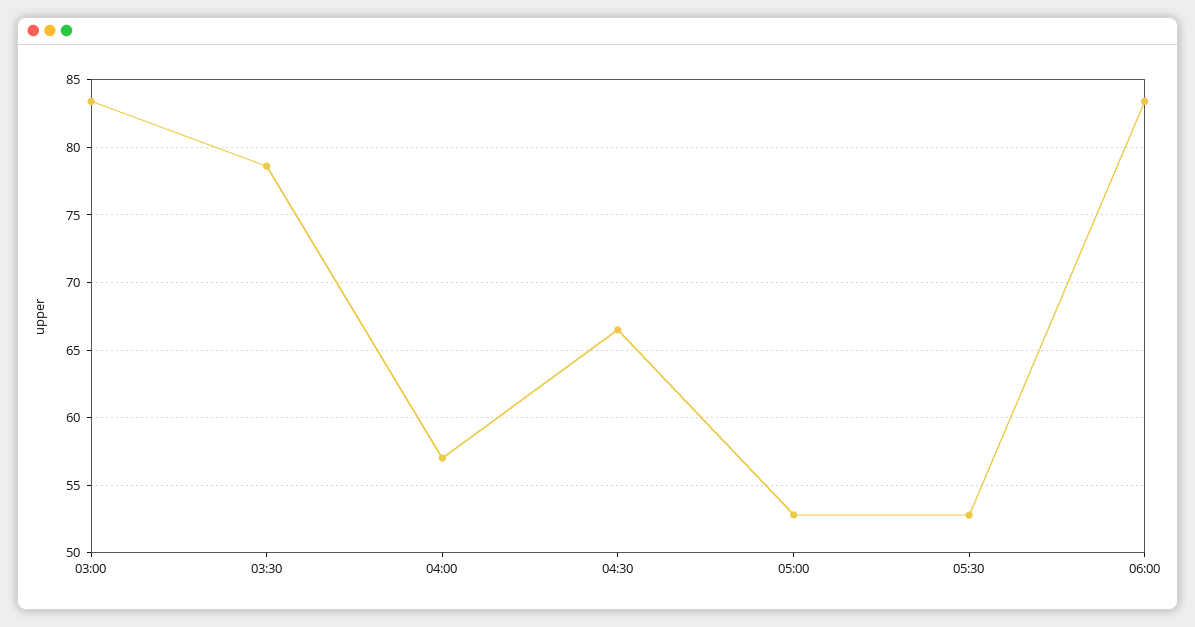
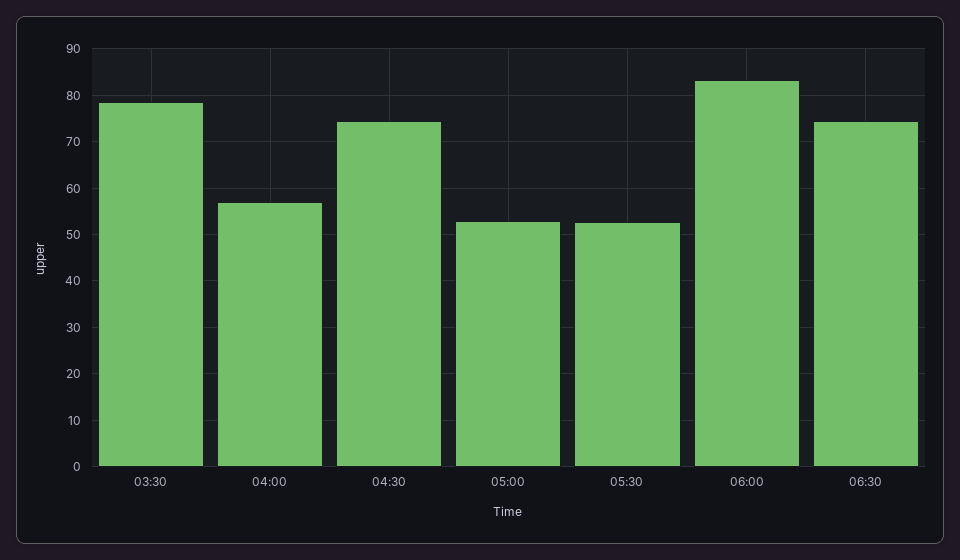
03:00: 83.5 -> none
04:30: 66.5 -> 74
06:30: none -> 74

